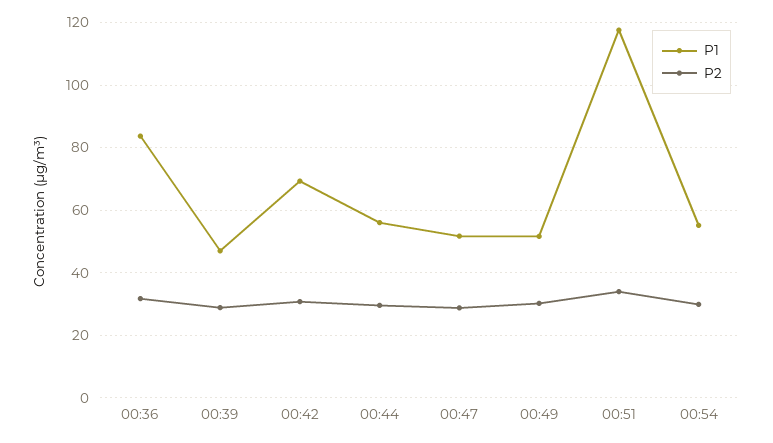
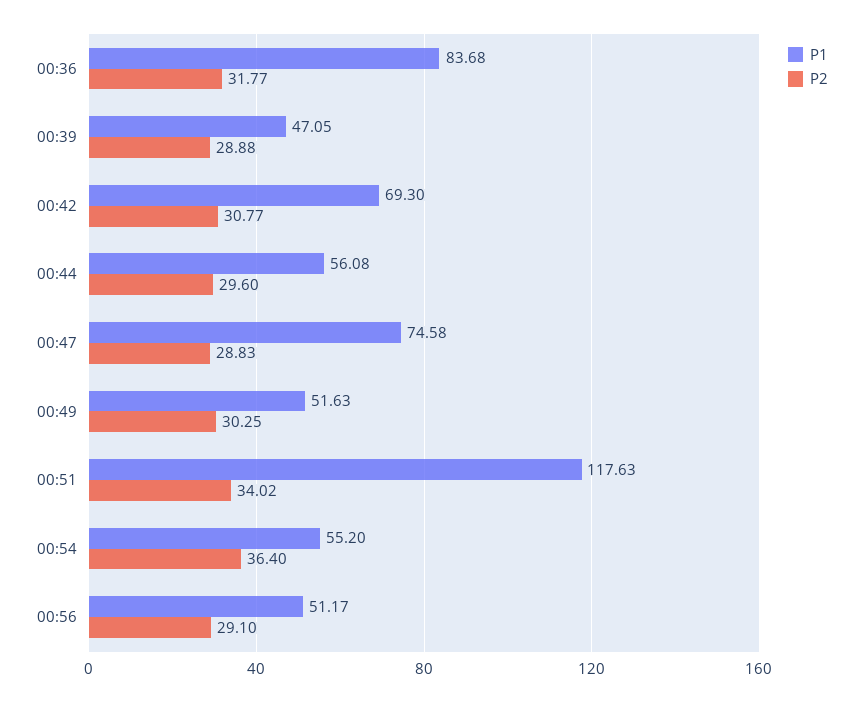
P1, 00:47: 52 -> 74.58
P2, 00:54: 30 -> 36.4
P1, 00:56: none -> 51.17
P2, 00:56: none -> 29.1

